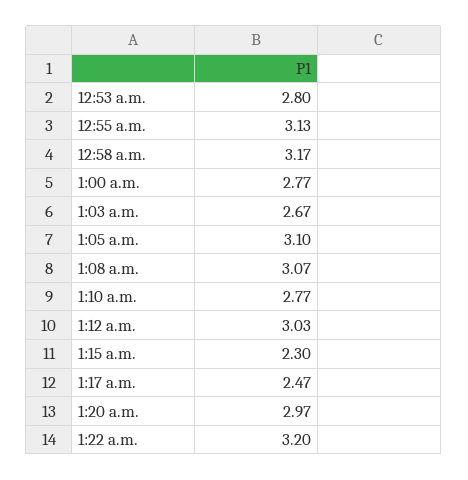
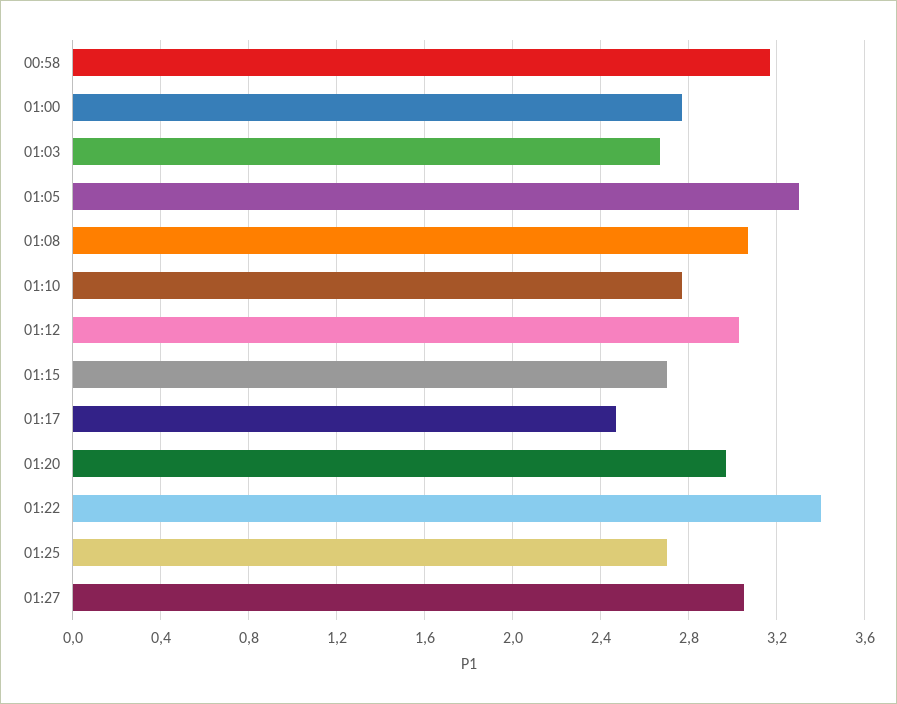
12:53 a.m.: 2.8 -> none
12:55 a.m.: 3.13 -> none
1:05 a.m.: 3.1 -> 3.3
1:15 a.m.: 2.3 -> 2.7
1:22 a.m.: 3.2 -> 3.4
01:25: none -> 2.7
01:27: none -> 3.05

